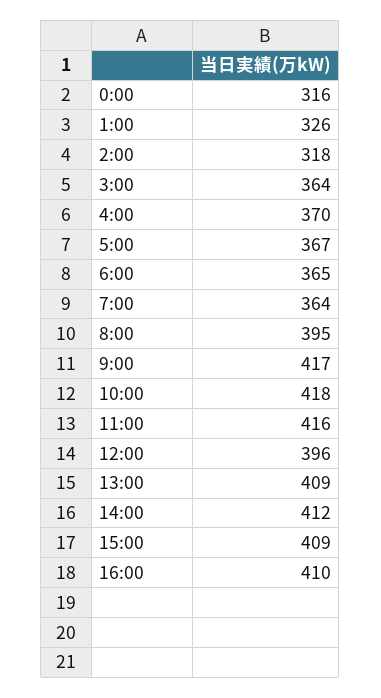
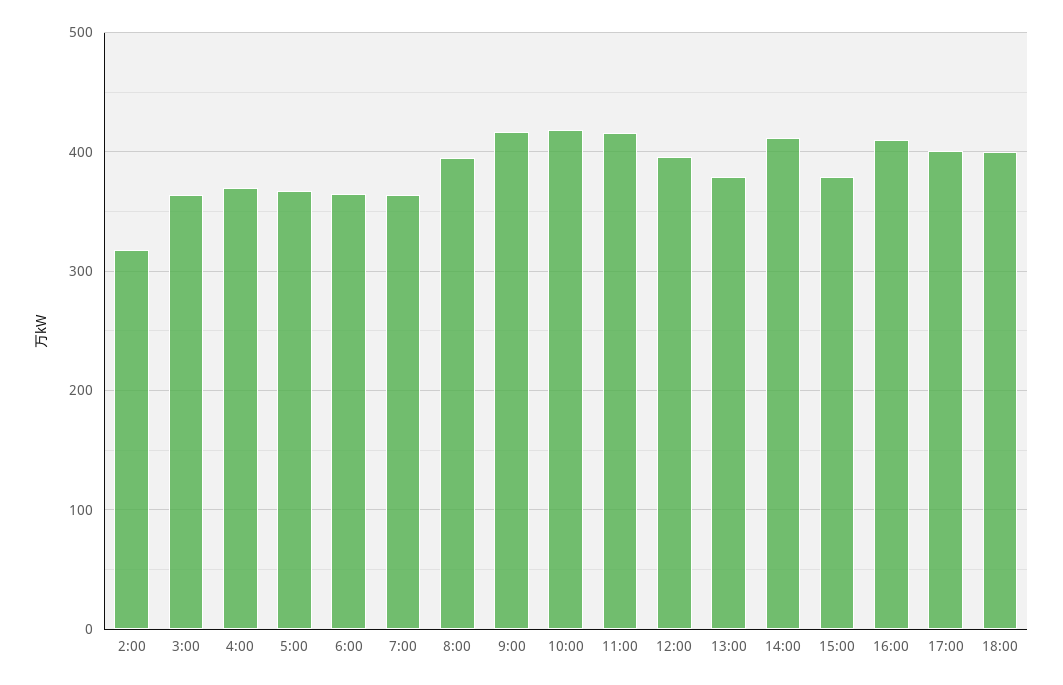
0:00: 316 -> none
1:00: 326 -> none
13:00: 409 -> 380
15:00: 409 -> 380
17:00: none -> 400
18:00: none -> 400

